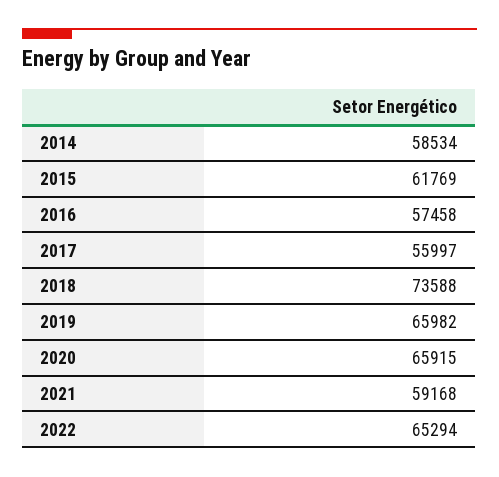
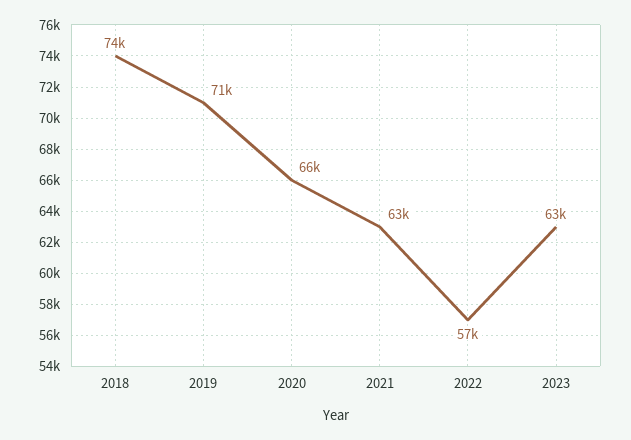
2014: 58534 -> none
2015: 61769 -> none
2016: 57458 -> none
2017: 55997 -> none
2019: 65982 -> 71000
2021: 59168 -> 63000
2022: 65294 -> 57000
2023: none -> 63000

